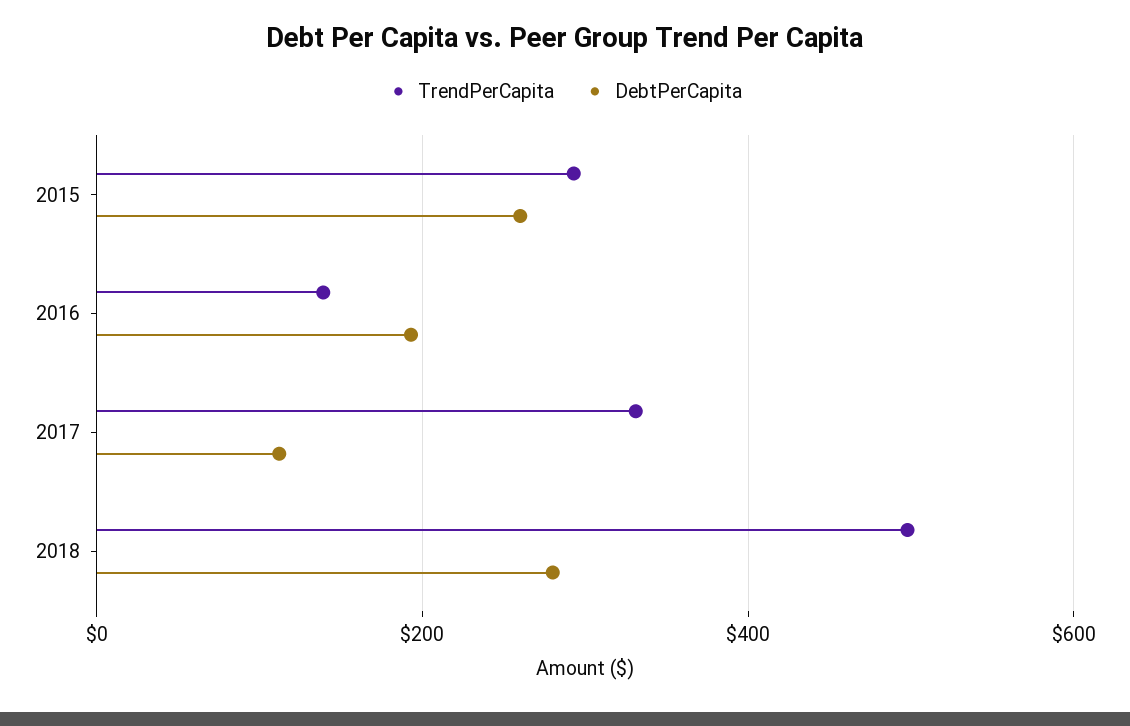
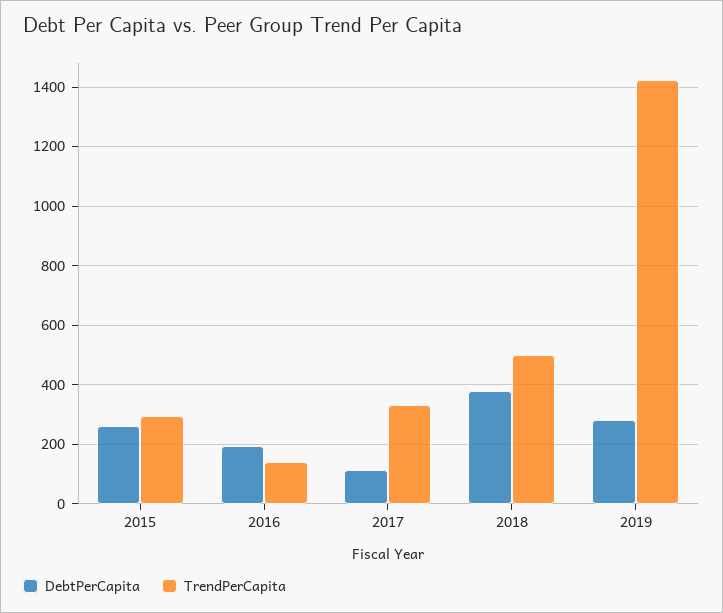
DebtPerCapita, 2018: 280 -> 375
DebtPerCapita, 2019: none -> 275
TrendPerCapita, 2019: none -> 1425

